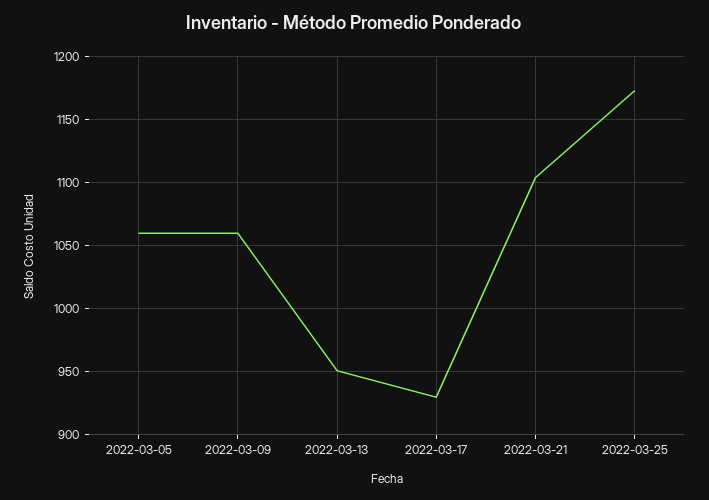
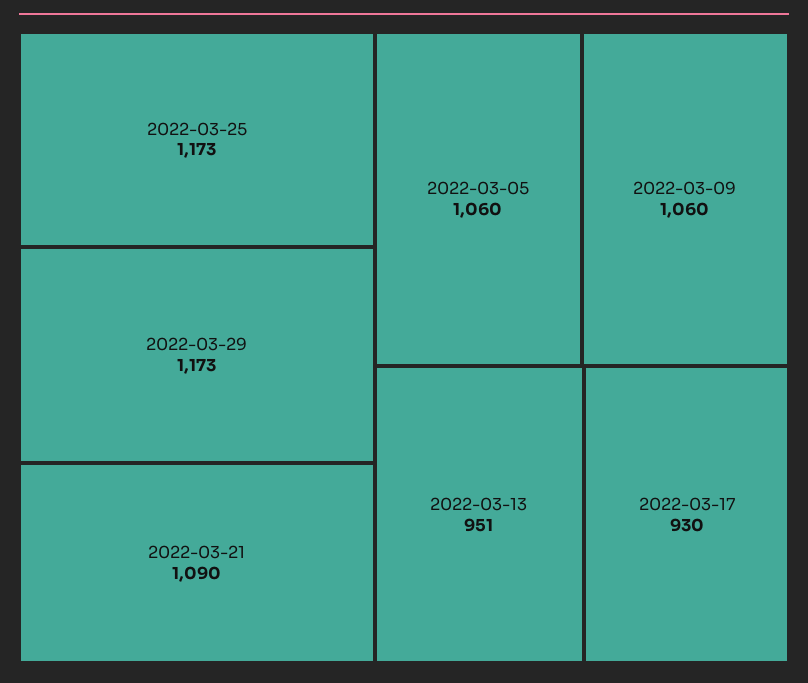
2022-03-21: 1105 -> 1090
2022-03-29: none -> 1173

